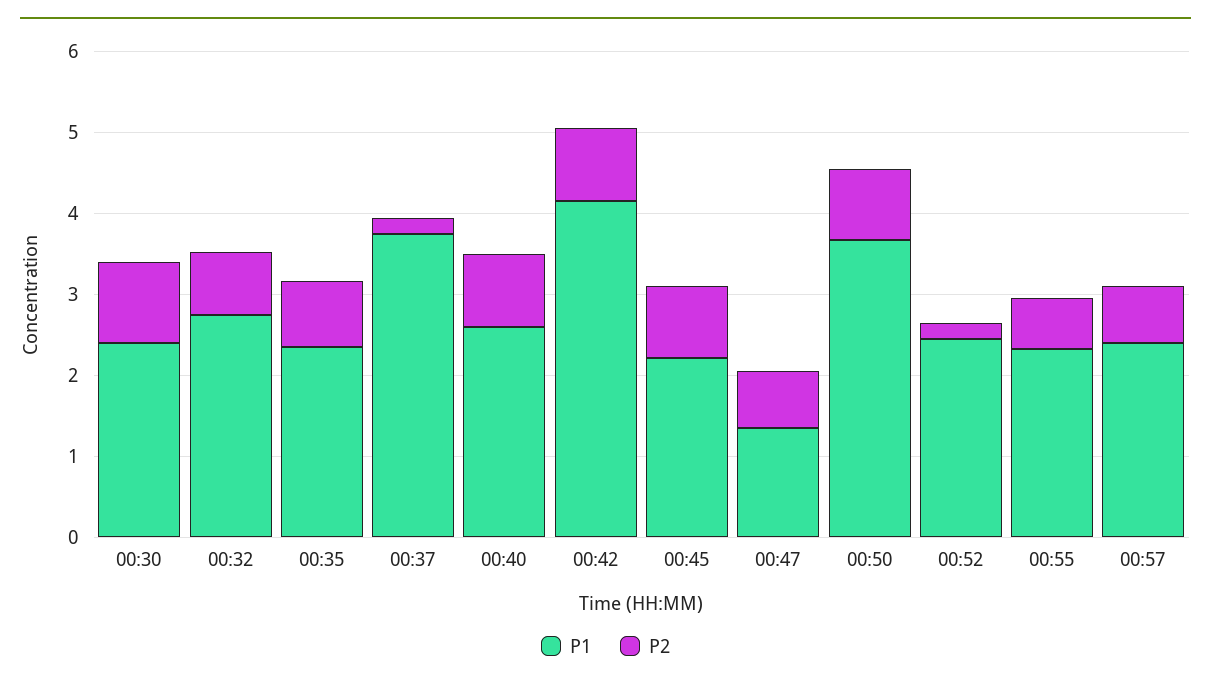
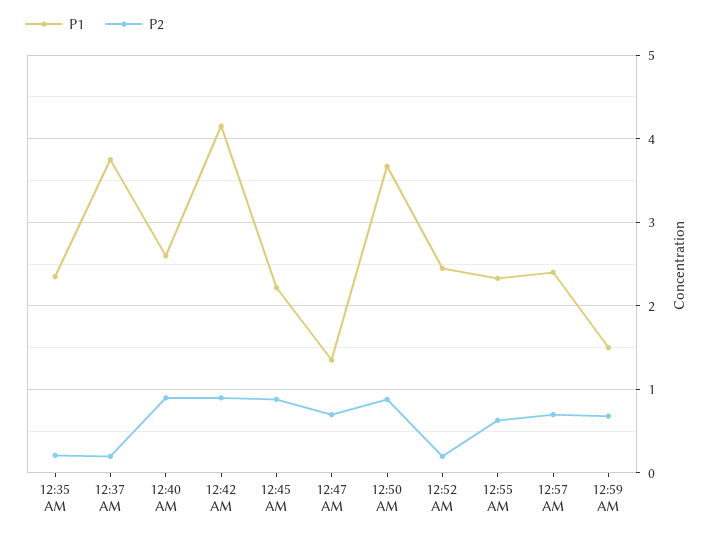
P1, 00:30: 2.4 -> none
P2, 00:30: 1 -> none
P1, 00:32: 2.8 -> none
P2, 00:32: 0.8 -> none
P2, 00:35: 0.8 -> 0.2
P1, 12:59 AM: none -> 1.5
P2, 12:59 AM: none -> 0.7

